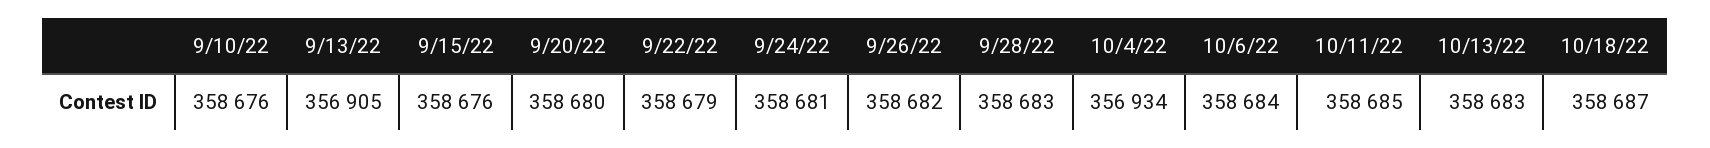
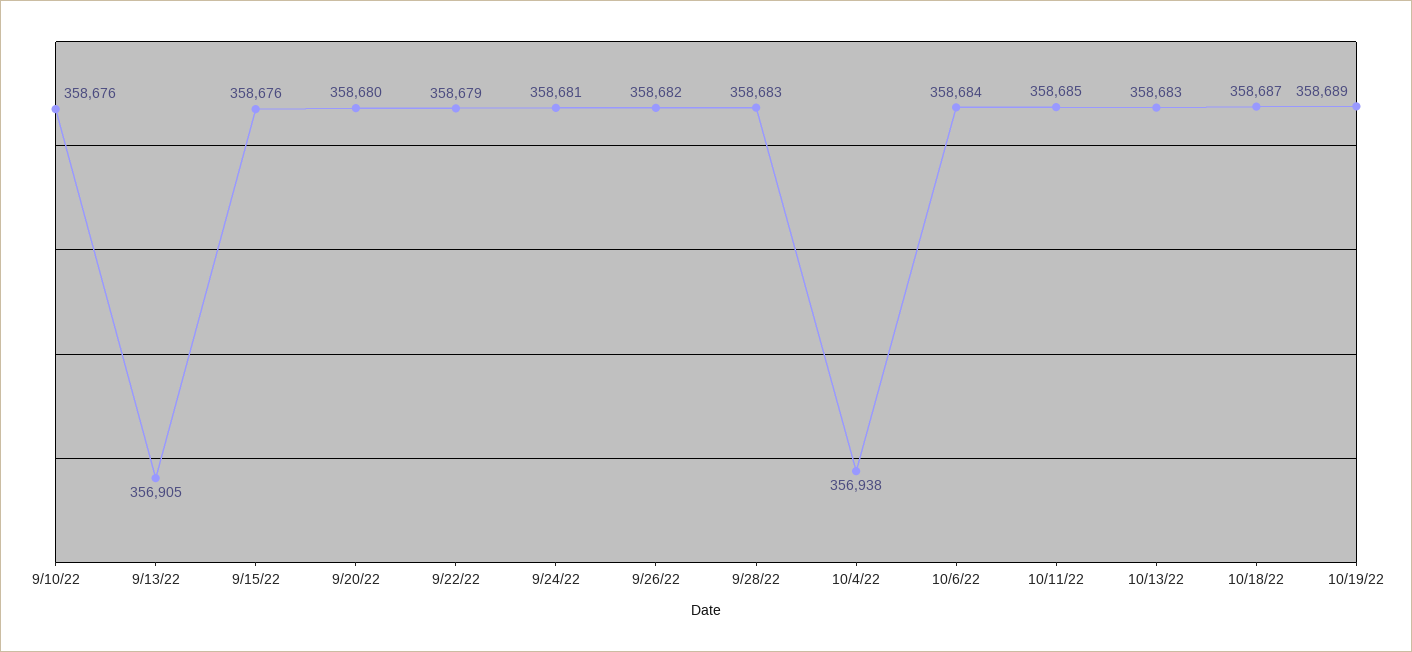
10/4/22: 356934 -> 356938
10/19/22: none -> 358689

